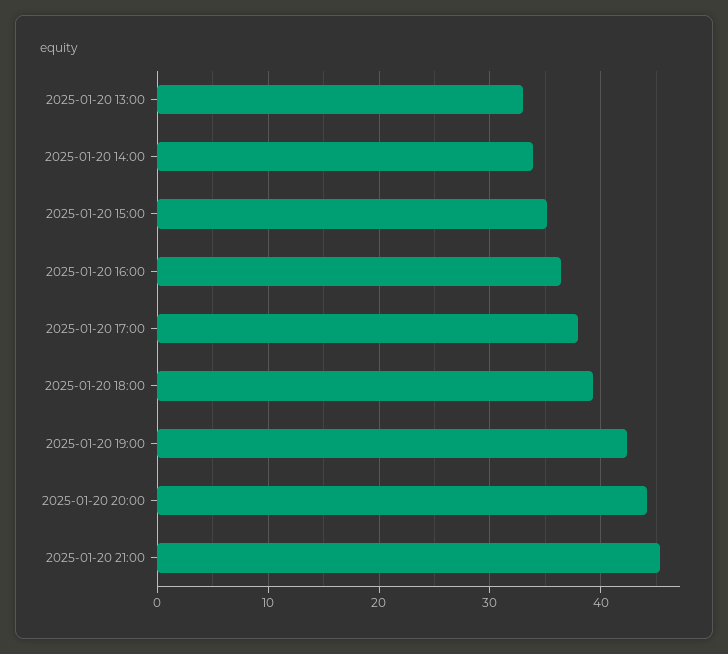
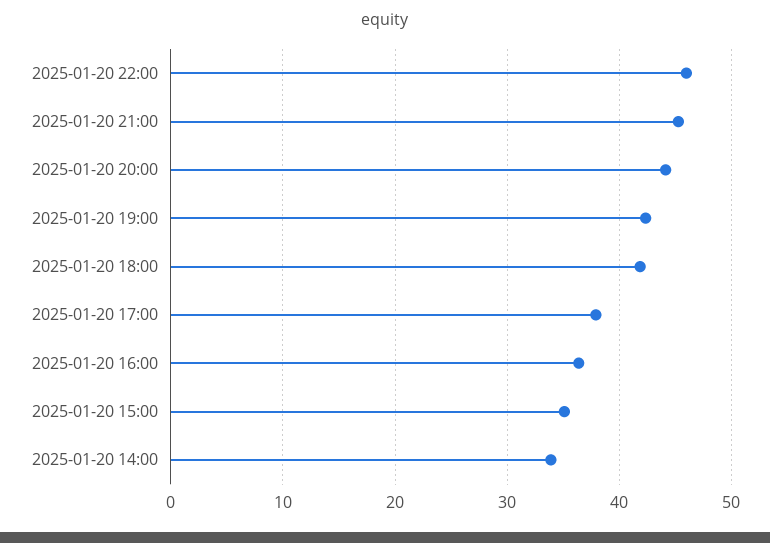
2025-01-20 13:00: 33 -> none
2025-01-20 18:00: 39 -> 42
2025-01-20 22:00: none -> 46

